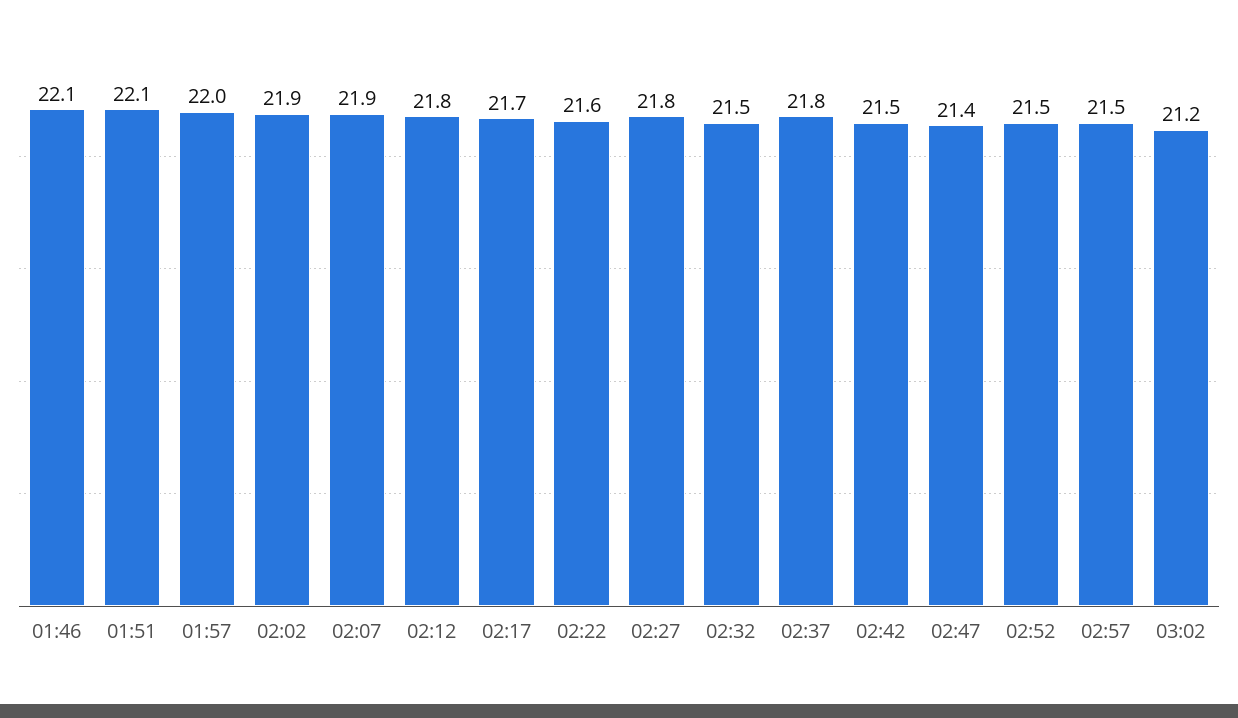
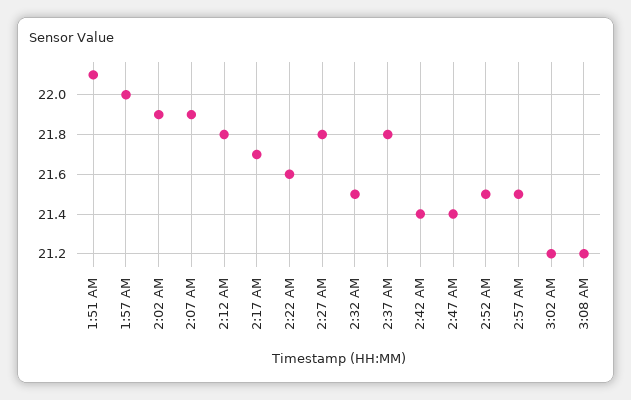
01:46: 22.1 -> none
02:42: 21.5 -> 21.4
3:08 AM: none -> 21.2

